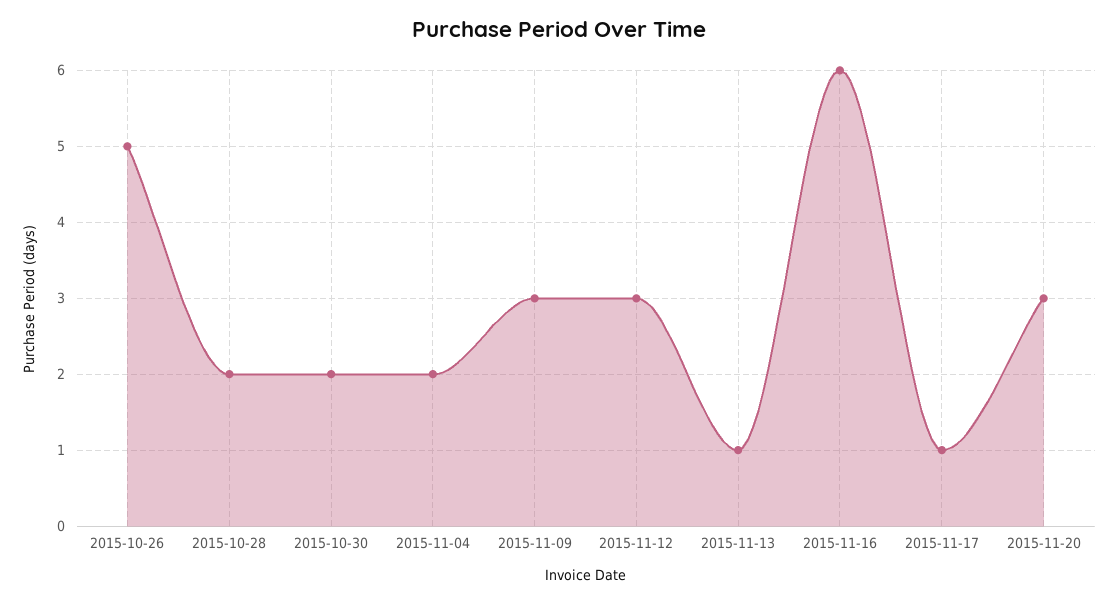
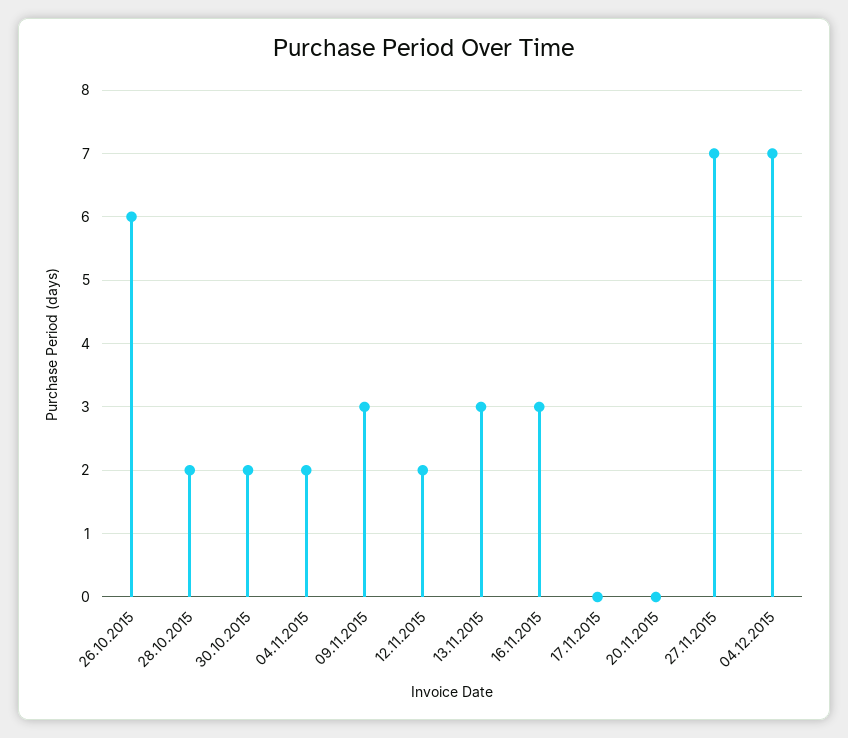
2015-10-26: 5 -> 6
2015-11-12: 3 -> 2
2015-11-13: 1 -> 3
2015-11-16: 6 -> 3
2015-11-17: 1 -> 0
2015-11-20: 3 -> 0
27.11.2015: none -> 7
04.12.2015: none -> 7

